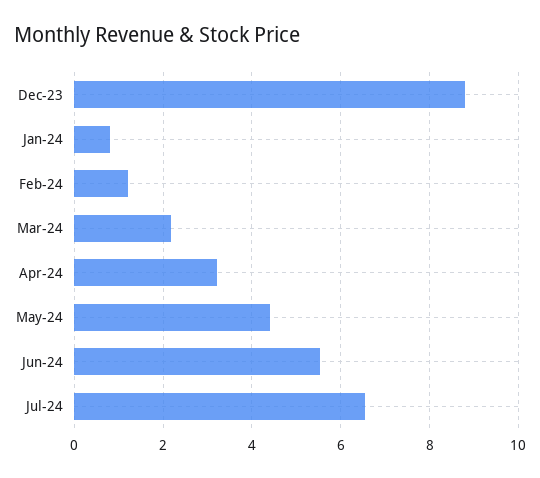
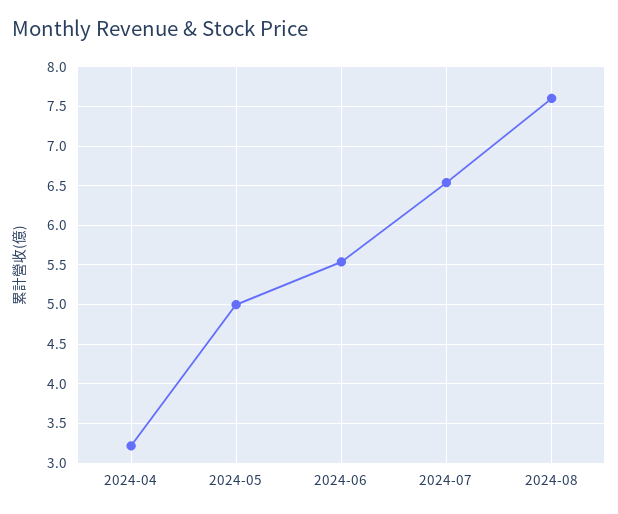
Dec-23: 8.8 -> none
Jan-24: 0.8 -> none
Feb-24: 1.2 -> none
Mar-24: 2.2 -> none
May-24: 4.4 -> 5
2024-08: none -> 7.6

